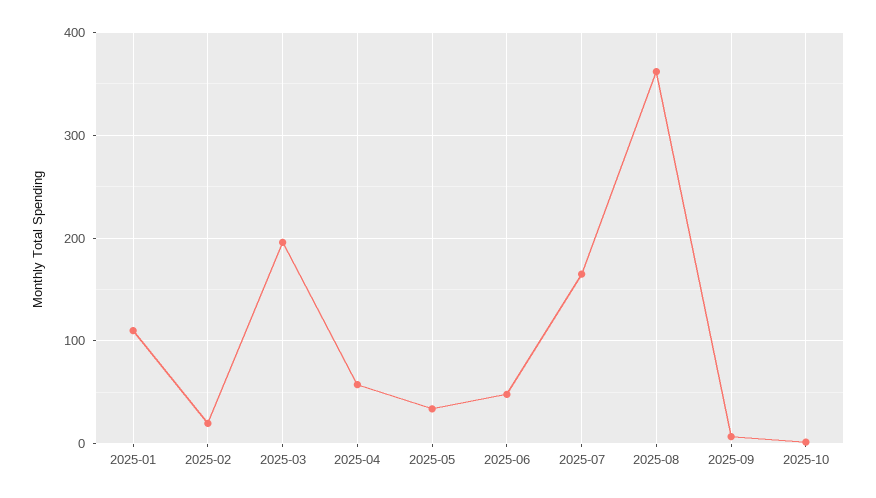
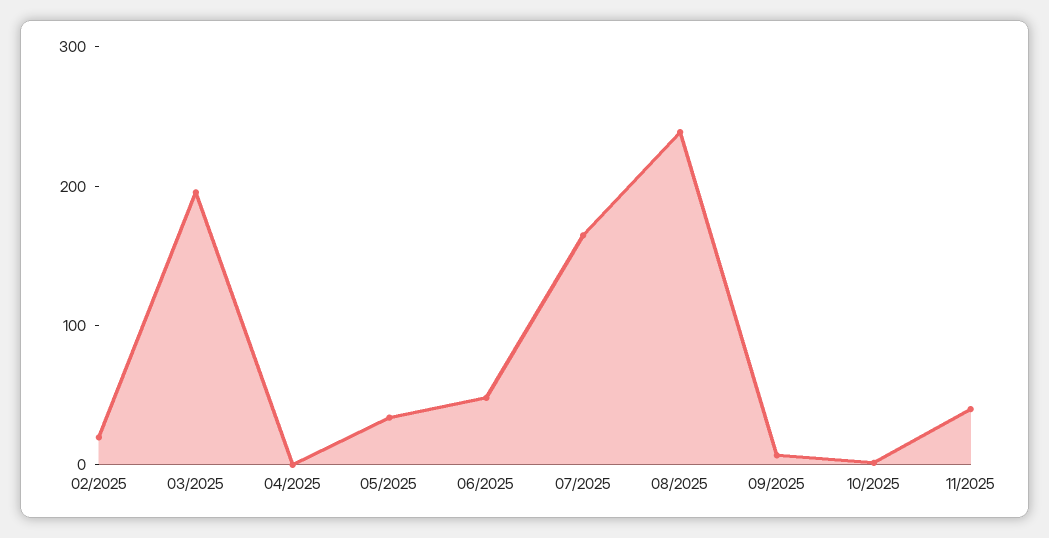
2025-01: 110 -> none
2025-04: 60 -> 0
2025-08: 360 -> 240
11/2025: none -> 40

